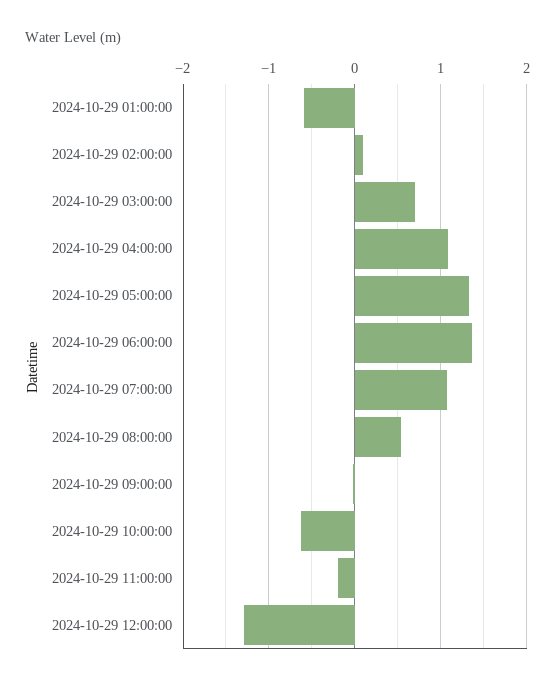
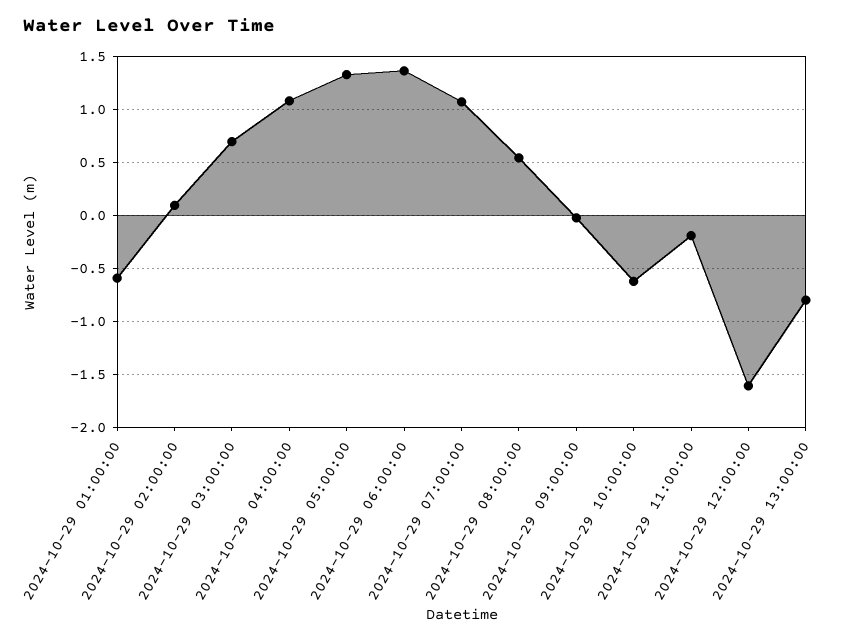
2024-10-29 12:00:00: -1.3 -> -1.6
2024-10-29 13:00:00: none -> -0.8

